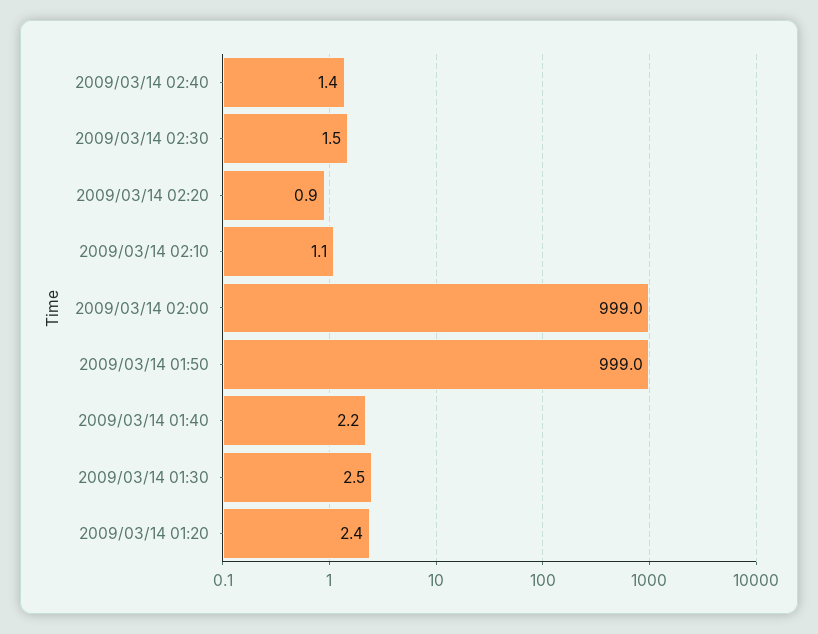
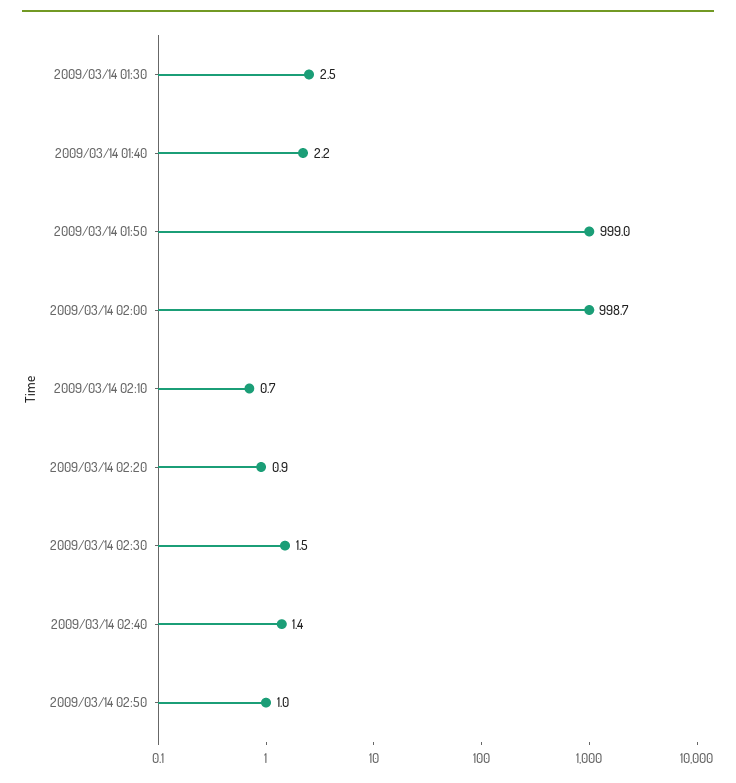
2009/03/14 02:10: 1.1 -> 0.7
2009/03/14 02:00: 999 -> 998.7
2009/03/14 01:20: 2.4 -> none
2009/03/14 02:50: none -> 1

